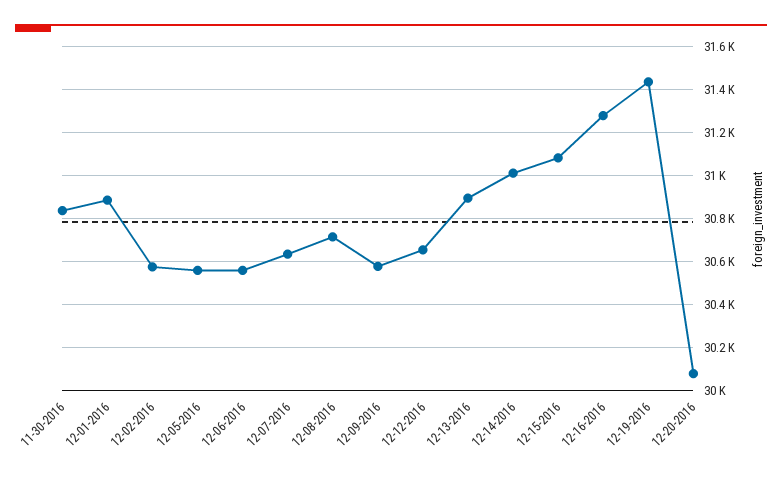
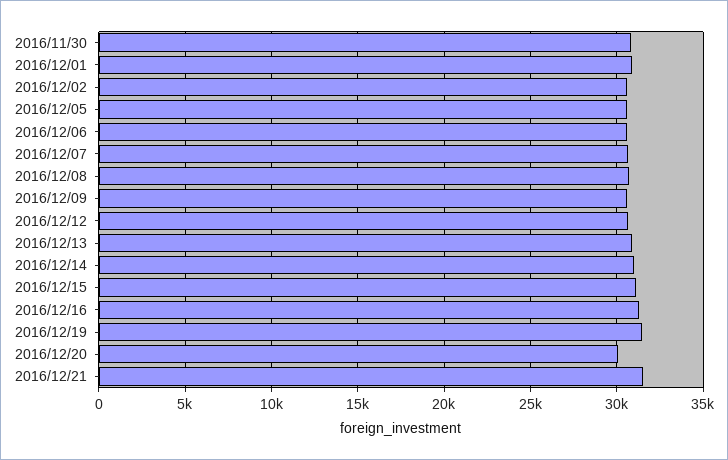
2016/12/21: none -> 31500

